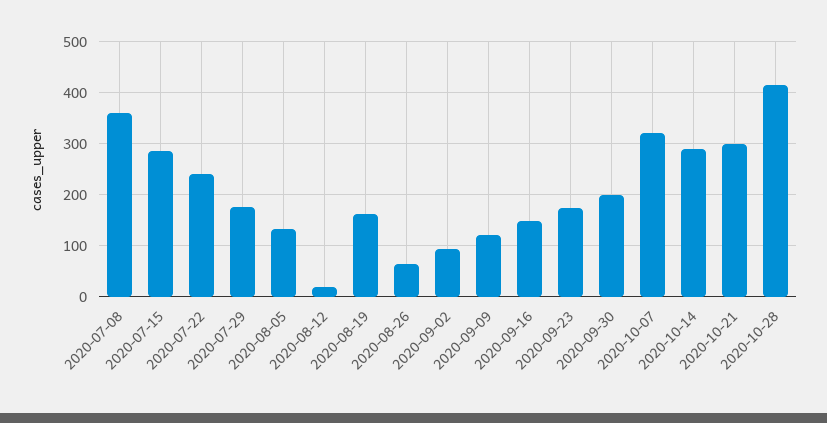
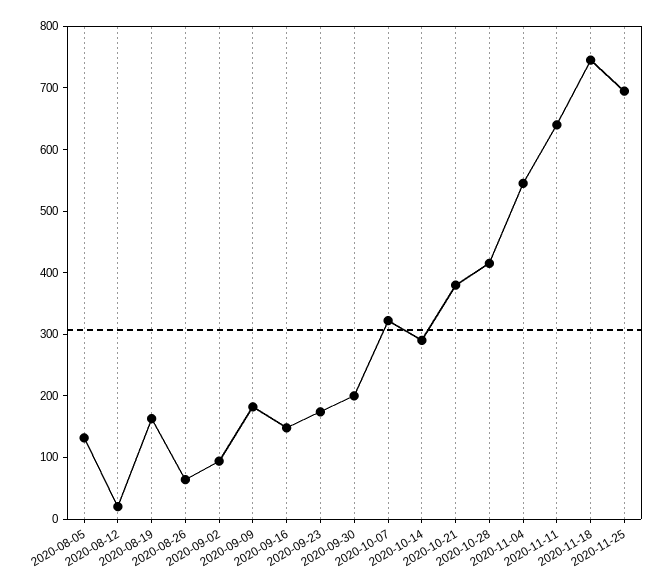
2020-07-08: 360 -> none
2020-07-15: 280 -> none
2020-07-22: 240 -> none
2020-07-29: 180 -> none
2020-09-09: 120 -> 180
2020-10-21: 300 -> 380
2020-11-04: none -> 540
2020-11-11: none -> 640
2020-11-18: none -> 740
2020-11-25: none -> 700

